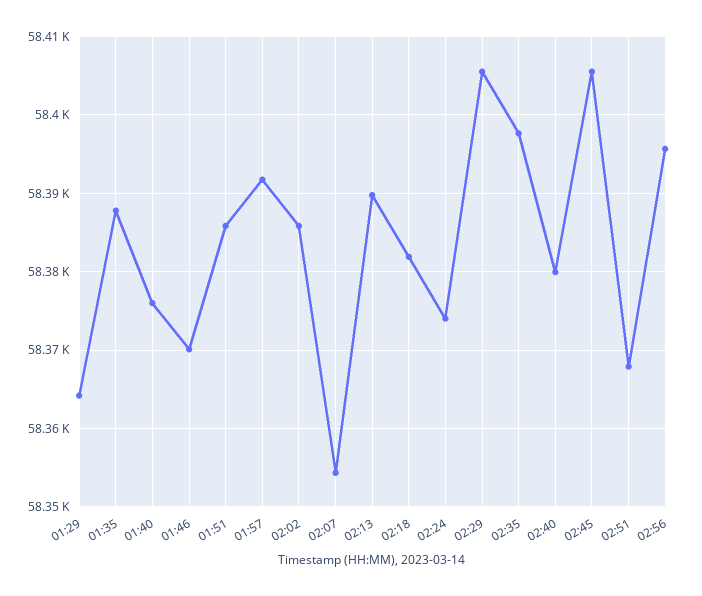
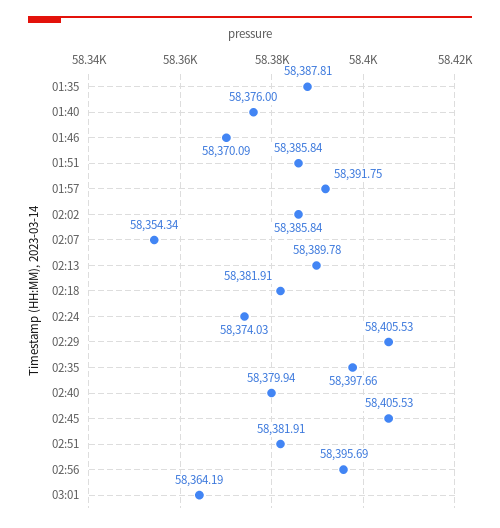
01:29: 58364 -> none
02:51: 58368 -> 58381.91
03:01: none -> 58364.19

